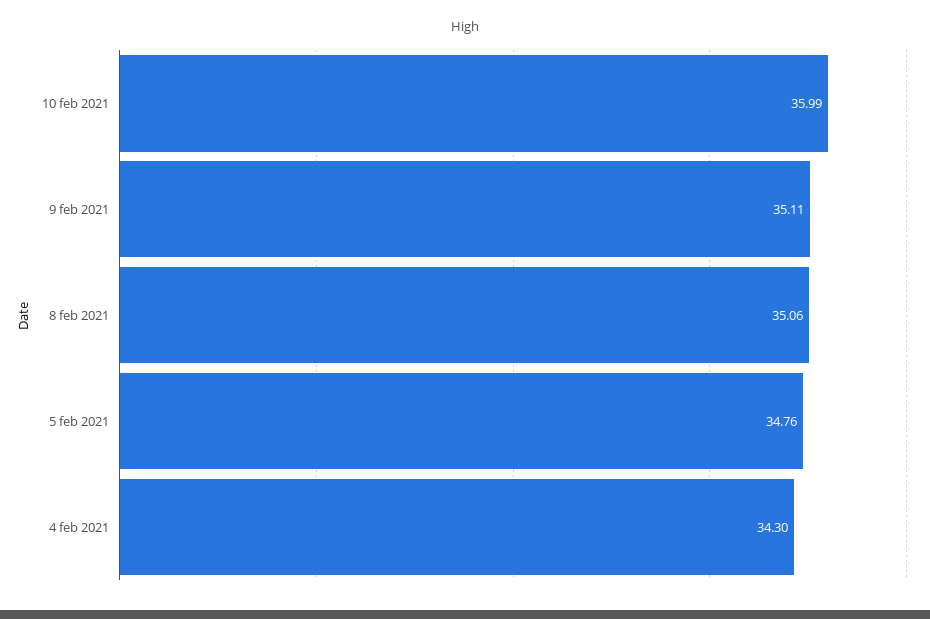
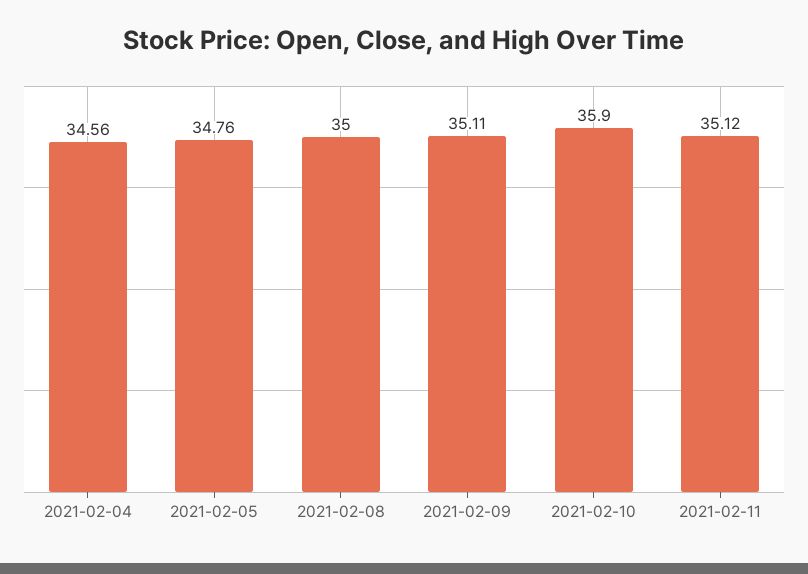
10 feb 2021: 35.99 -> 35.9
8 feb 2021: 35.06 -> 35
4 feb 2021: 34.3 -> 34.56
2021-02-11: none -> 35.12

